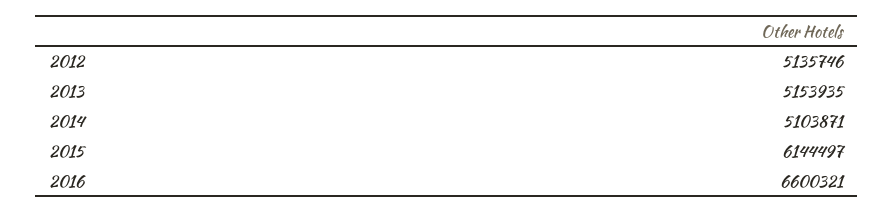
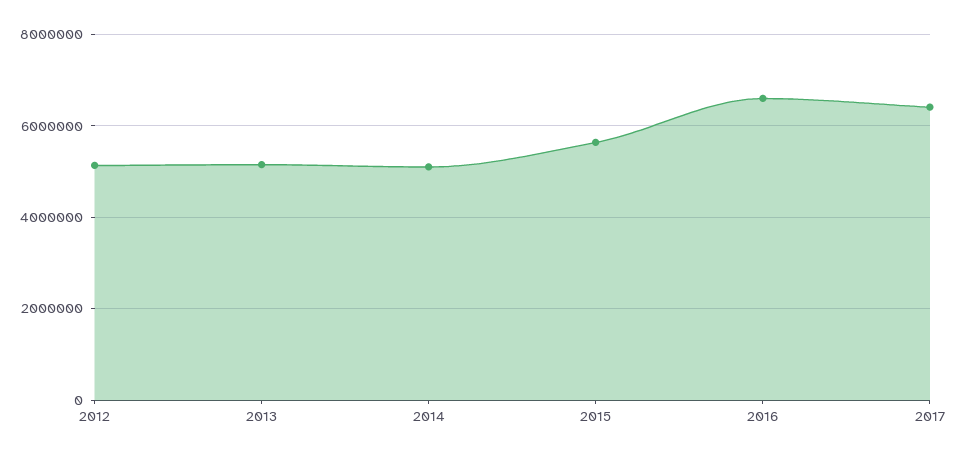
2015: 6144497 -> 5600000
2017: none -> 6400000

